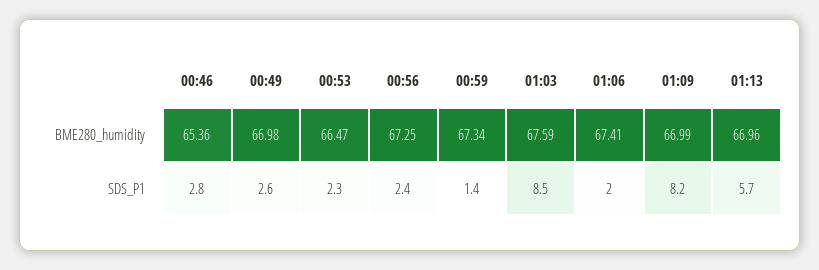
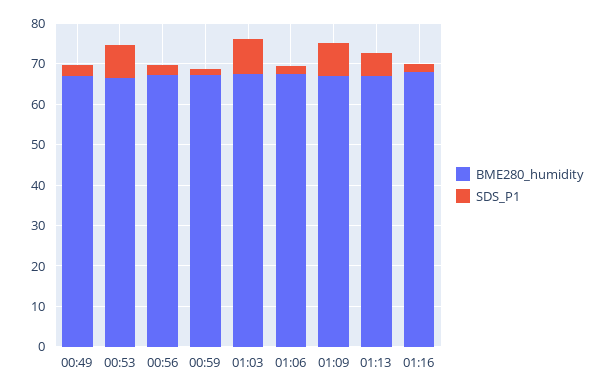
BME280_humidity, 00:46: 65.36 -> none
SDS_P1, 00:46: 2.8 -> none
SDS_P1, 00:53: 2.3 -> 8
BME280_humidity, 01:16: none -> 68
SDS_P1, 01:16: none -> 2

